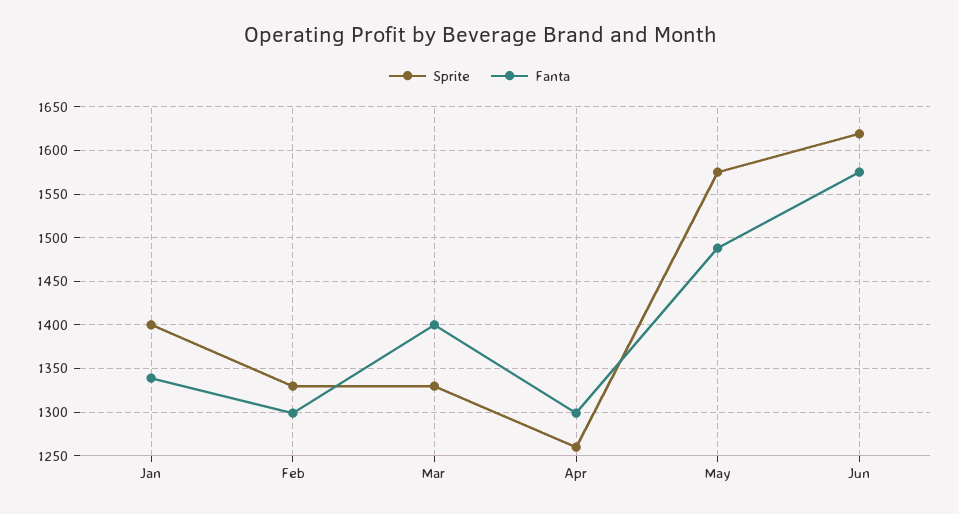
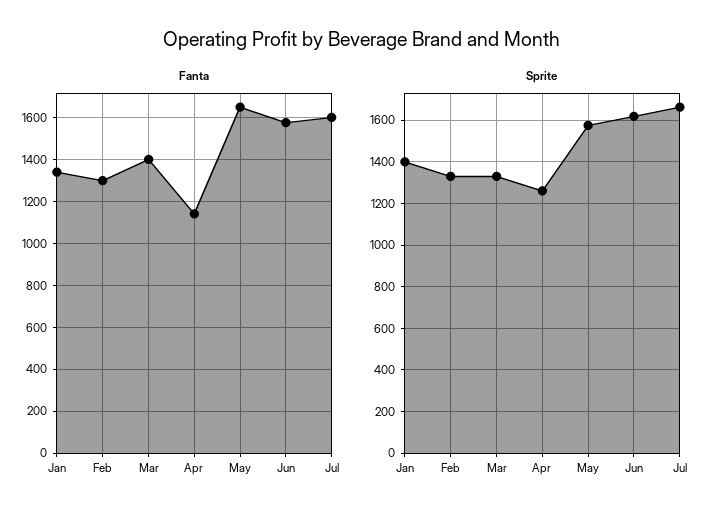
Fanta, Apr: 1300 -> 1150
Fanta, May: 1490 -> 1650
Fanta, Jul: none -> 1600
Sprite, Jul: none -> 1650

